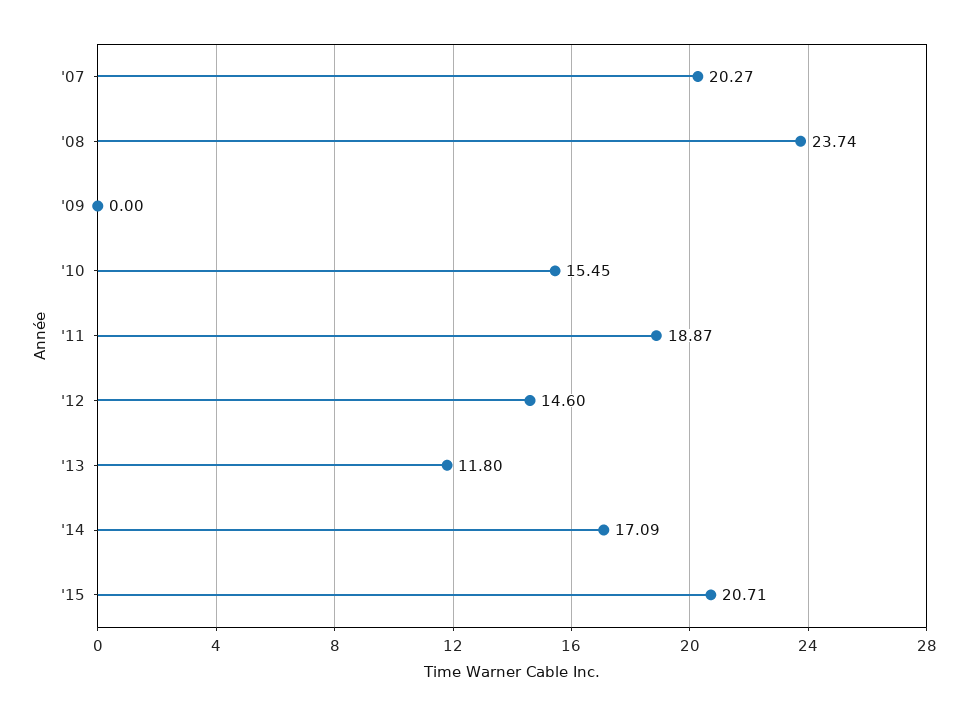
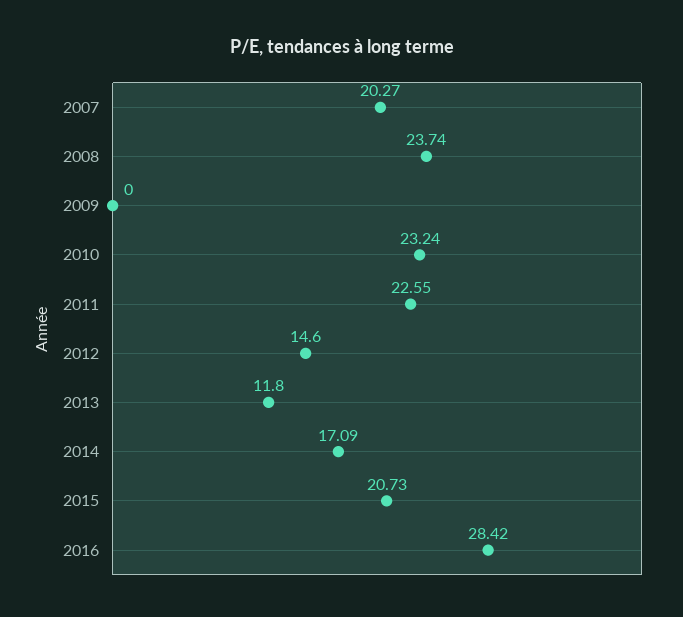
'10: 15.45 -> 23.24
'11: 18.87 -> 22.55
'15: 20.71 -> 20.73
2016: none -> 28.42

